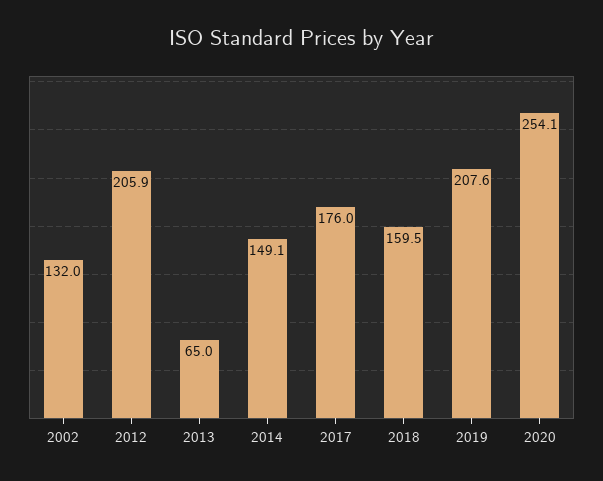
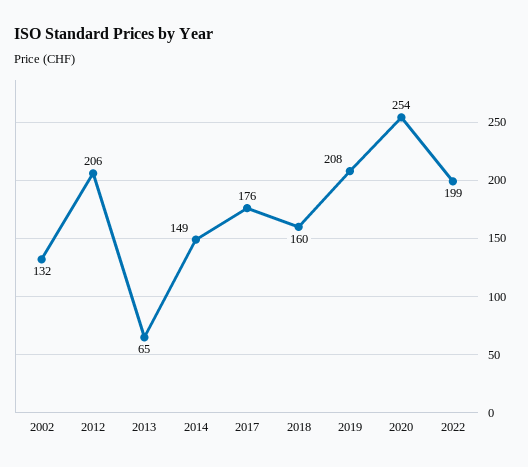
2022: none -> 199

